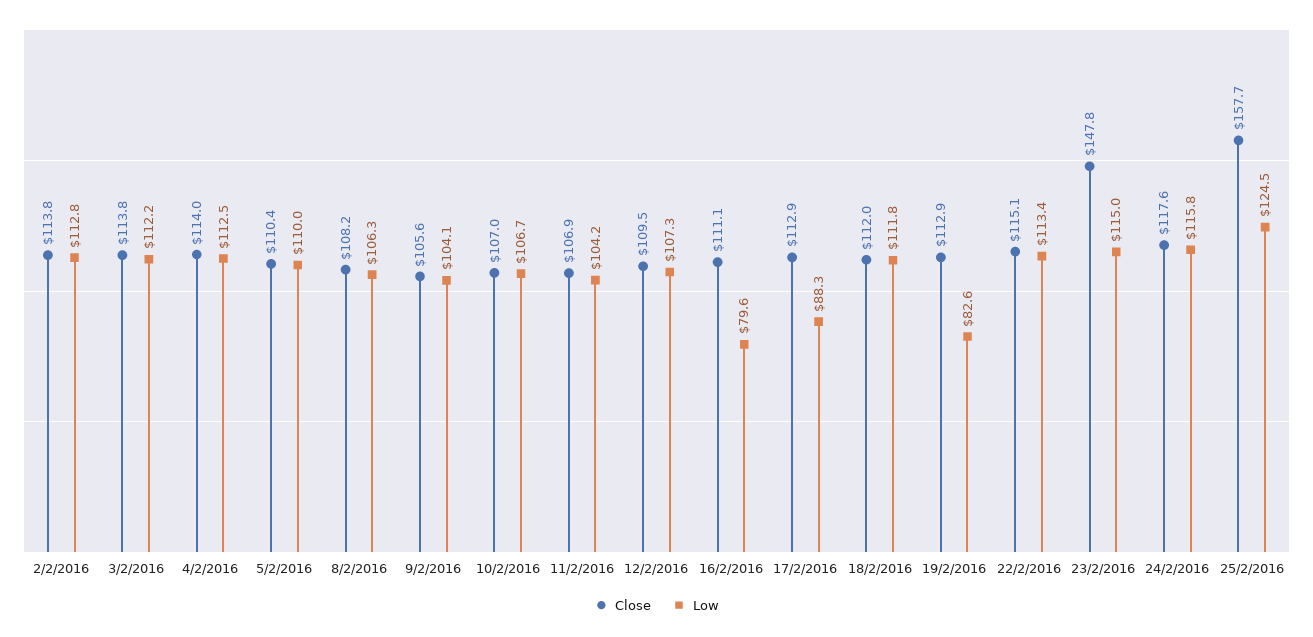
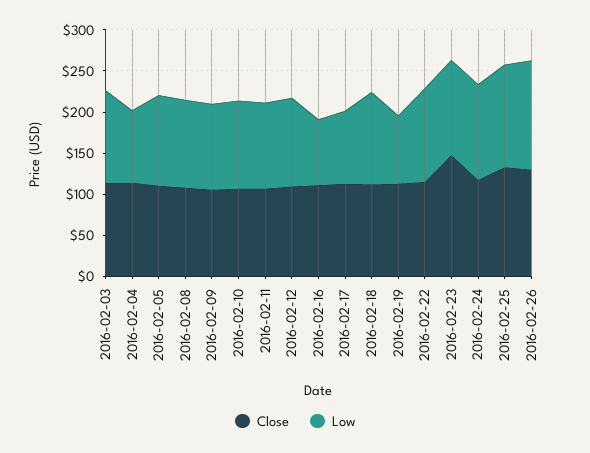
Close, 2/2/2016: 113.8 -> none
Low, 2/2/2016: 112.8 -> none
Low, 4/2/2016: 112.5 -> 90
Close, 25/2/2016: 157.7 -> 130
Close, 2016-02-26: none -> 130
Low, 2016-02-26: none -> 130

